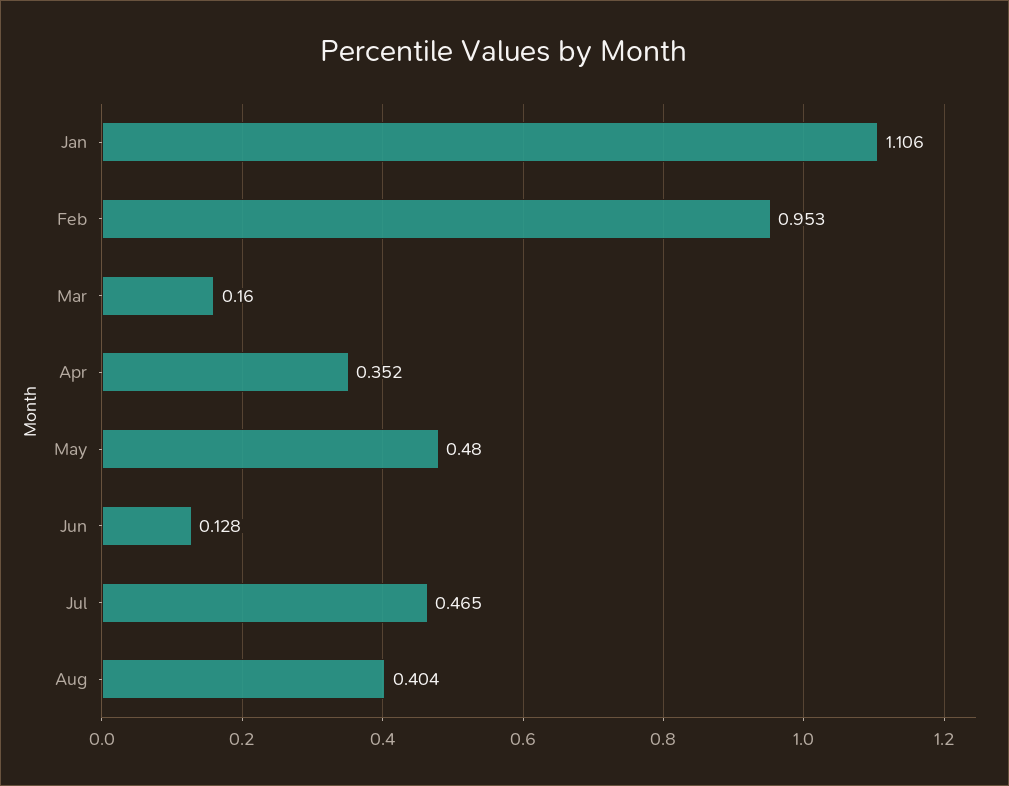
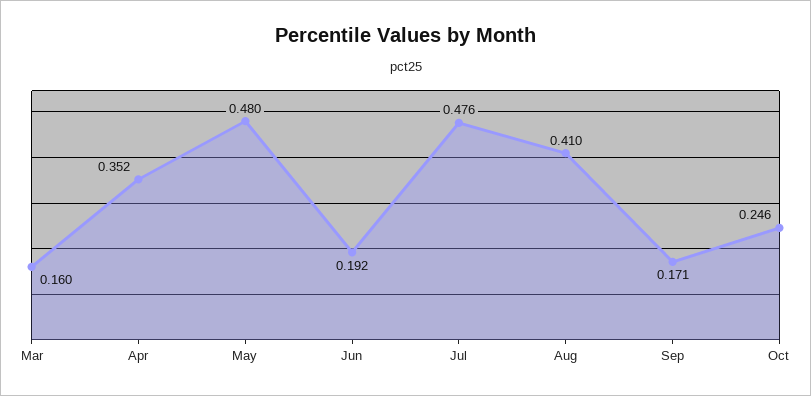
Jan: 1.106 -> none
Feb: 0.953 -> none
Jun: 0.128 -> 0.192
Jul: 0.465 -> 0.476
Aug: 0.404 -> 0.41
Sep: none -> 0.171
Oct: none -> 0.246

